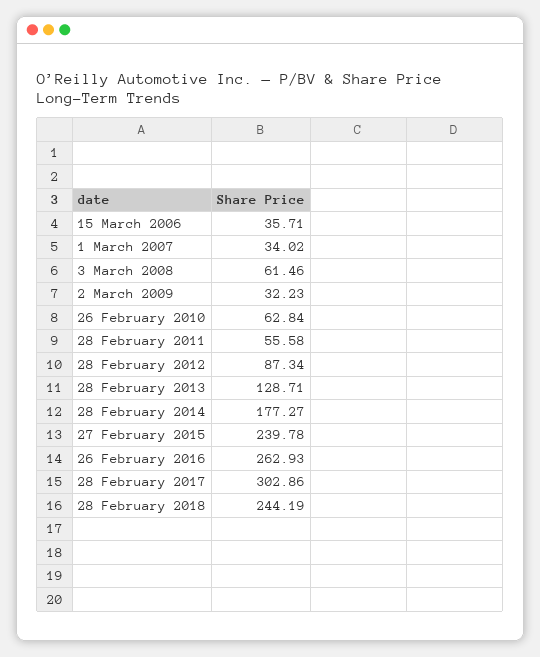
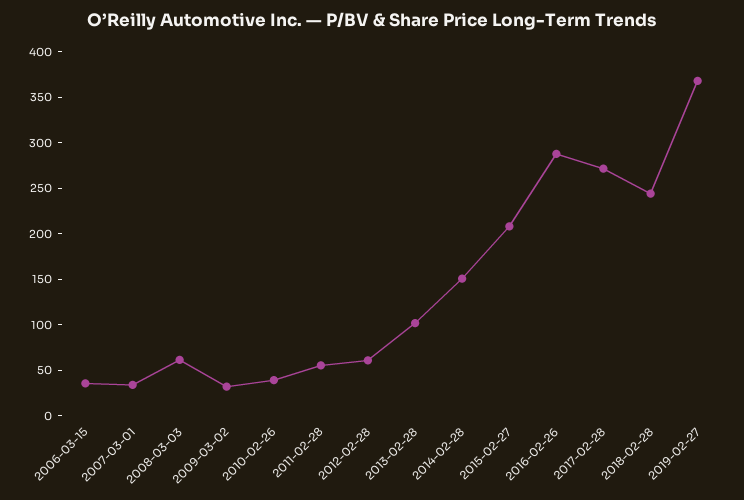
26 February 2010: 62.84 -> 40
28 February 2012: 87.34 -> 60
28 February 2013: 128.71 -> 100
28 February 2014: 177.27 -> 150
27 February 2015: 239.78 -> 210
26 February 2016: 262.93 -> 290
28 February 2017: 302.86 -> 270
2019-02-27: none -> 370

